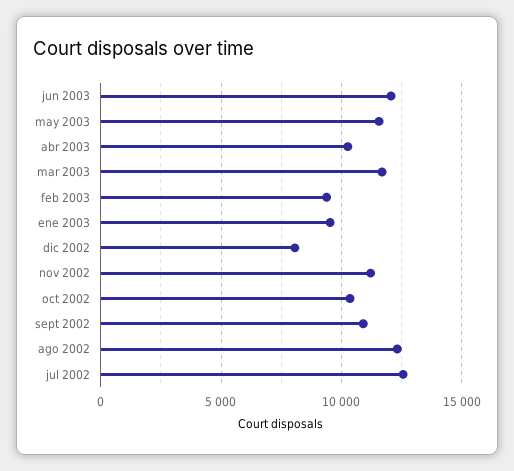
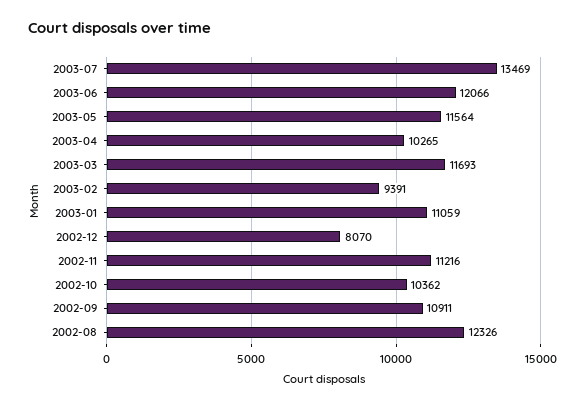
ene 2003: 9500 -> 11059
jul 2002: 12500 -> none
2003-07: none -> 13469

